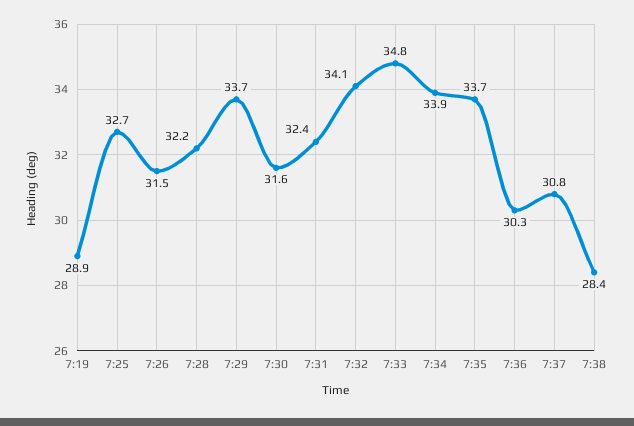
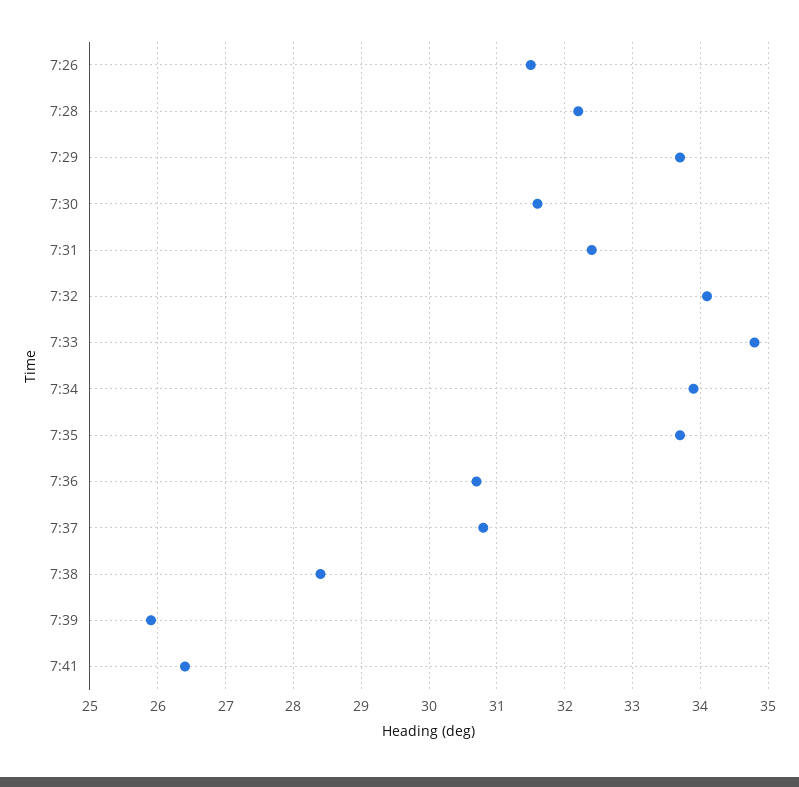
7:19: 28.9 -> none
7:25: 32.7 -> none
7:36: 30.3 -> 30.7
7:39: none -> 25.9
7:41: none -> 26.4

